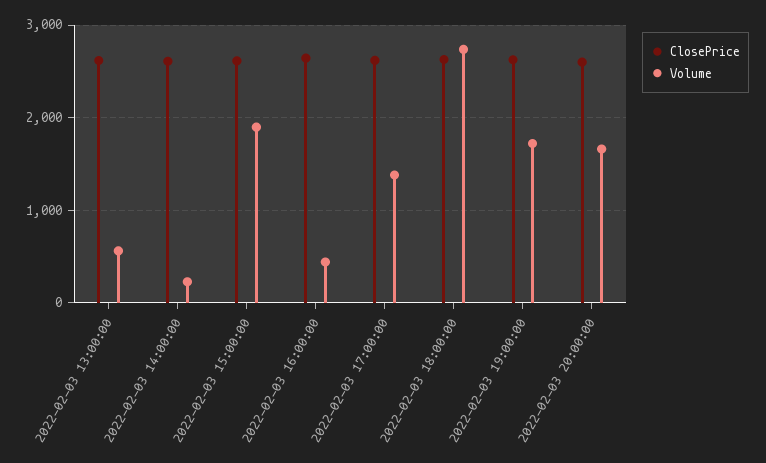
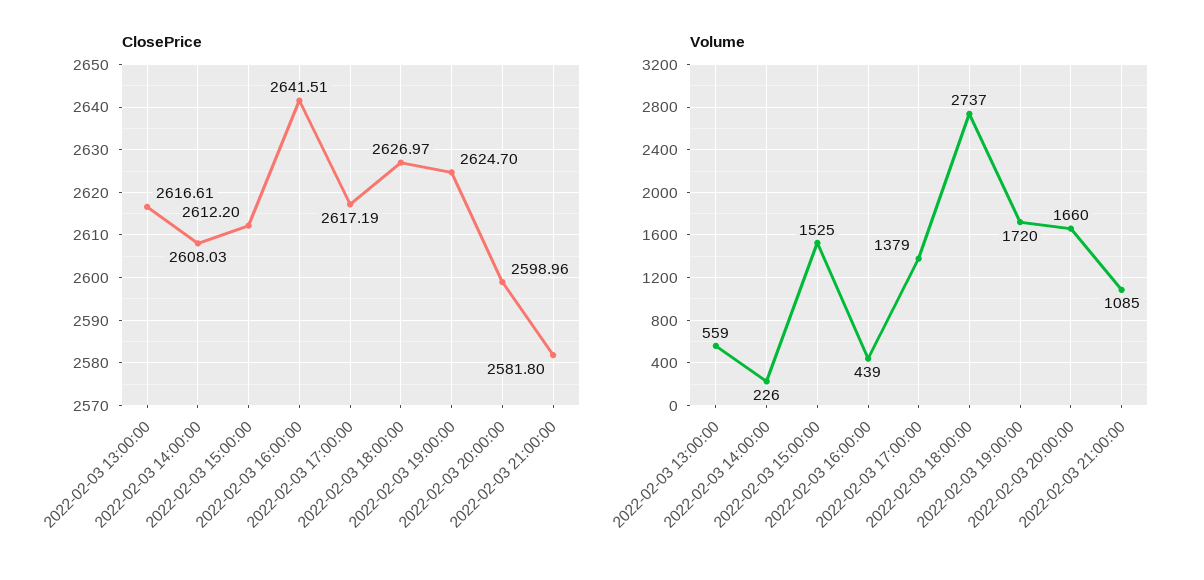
Volume, 2022-02-03 15:00:00: 1900 -> 1525
ClosePrice, 2022-02-03 21:00:00: none -> 2581.8
Volume, 2022-02-03 21:00:00: none -> 1085

